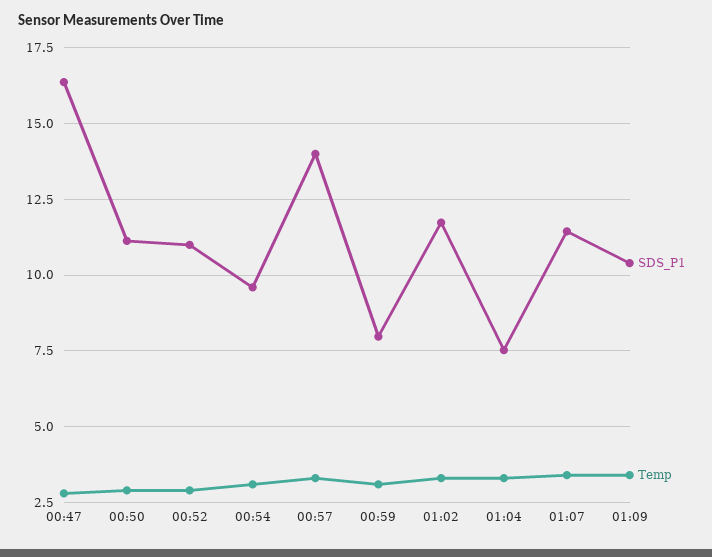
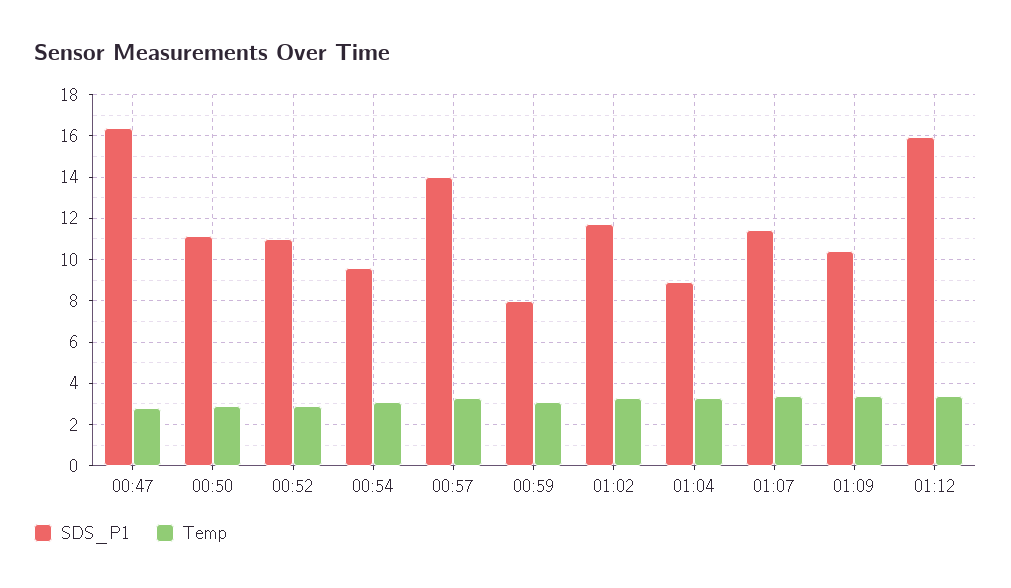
SDS_P1, 01:04: 7.5 -> 9
SDS_P1, 01:12: none -> 16
Temp, 01:12: none -> 3.5

